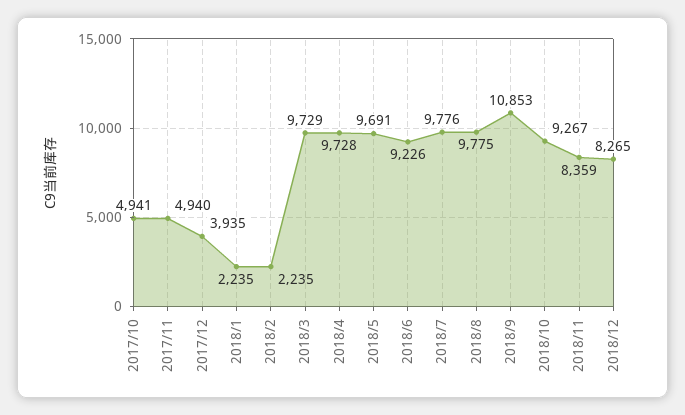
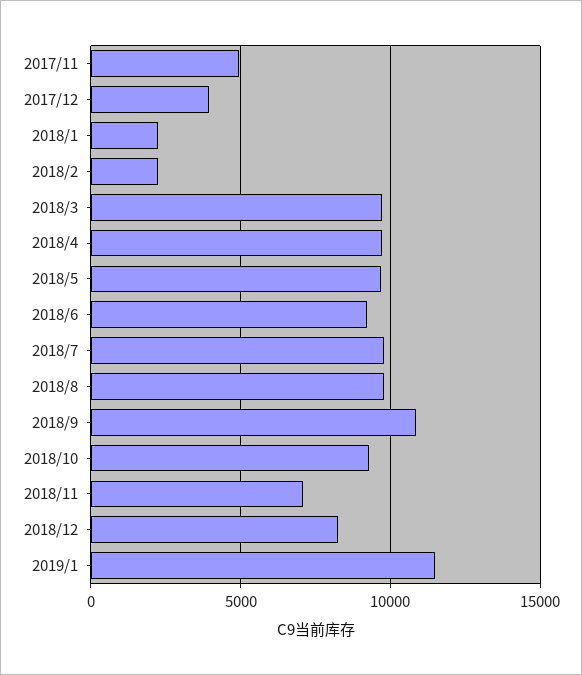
2017/10: 4941 -> none
2018/11: 8359 -> 7000
2019/1: none -> 11500

